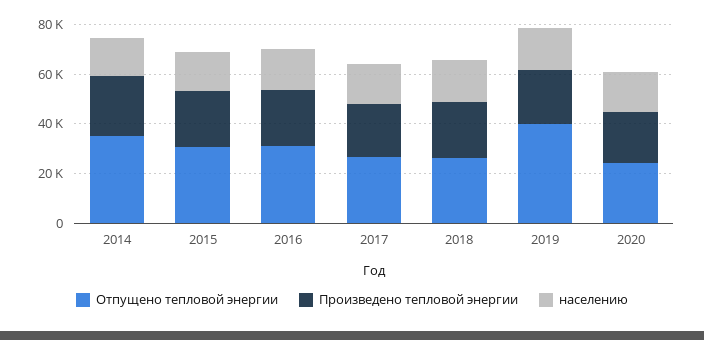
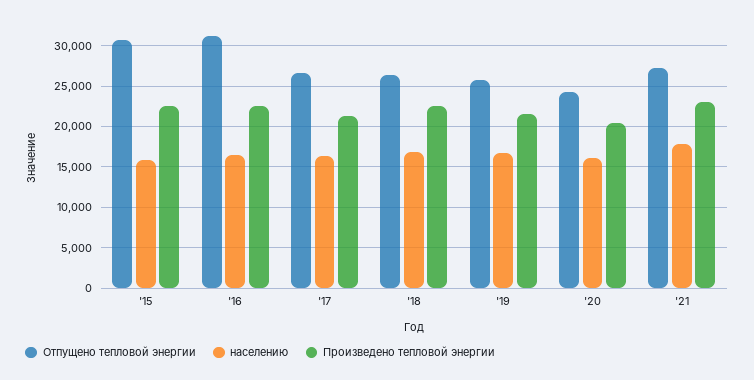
Отпущено тепловой энергии, 2014: 35000 -> none
Произведено тепловой энергии, 2014: 25000 -> none
населению, 2014: 15000 -> none
Отпущено тепловой энергии, 2019: 40000 -> 26000
Отпущено тепловой энергии, '21: none -> 27000
населению, '21: none -> 18000
Произведено тепловой энергии, '21: none -> 23000

